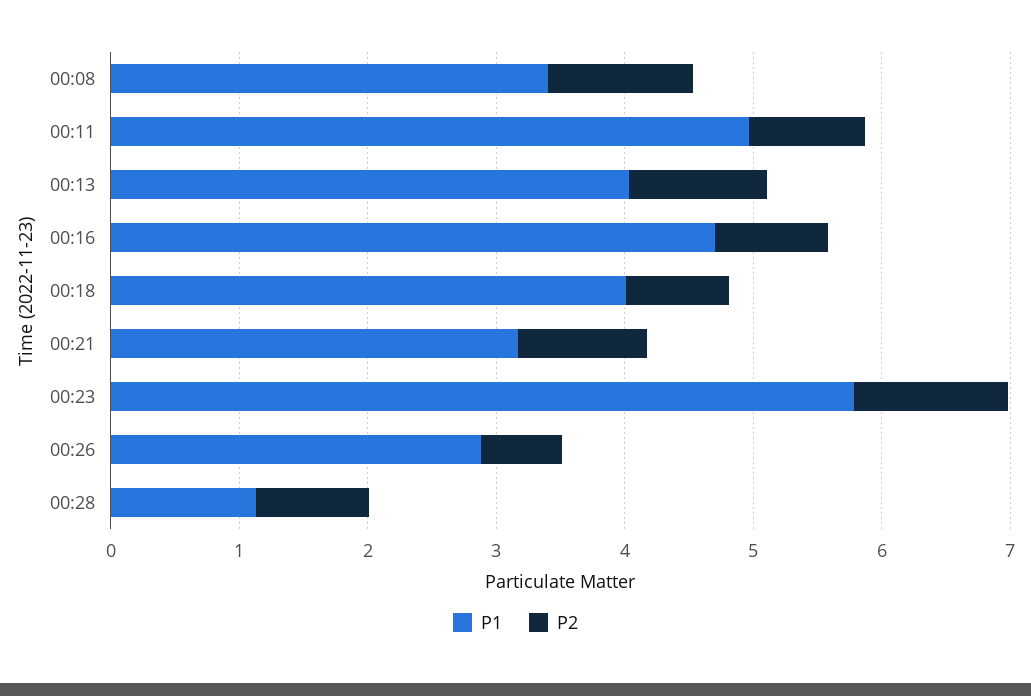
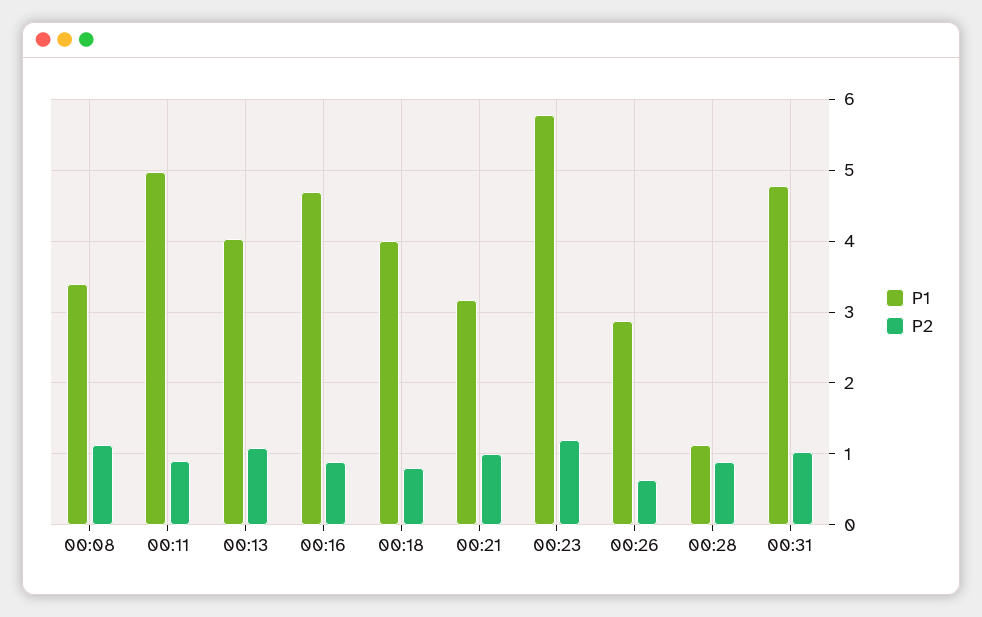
P1, 00:31: none -> 4.8
P2, 00:31: none -> 1

